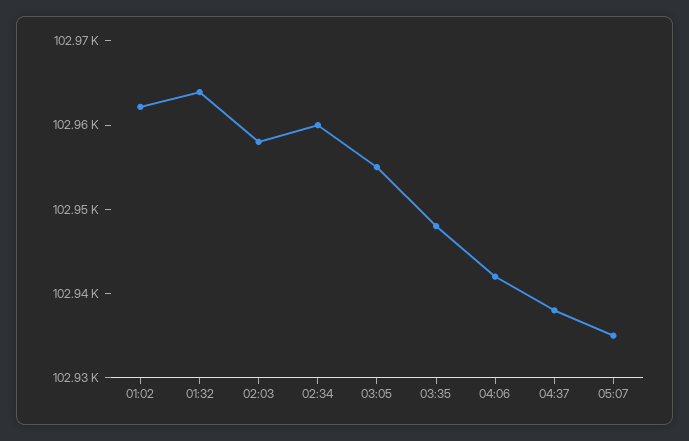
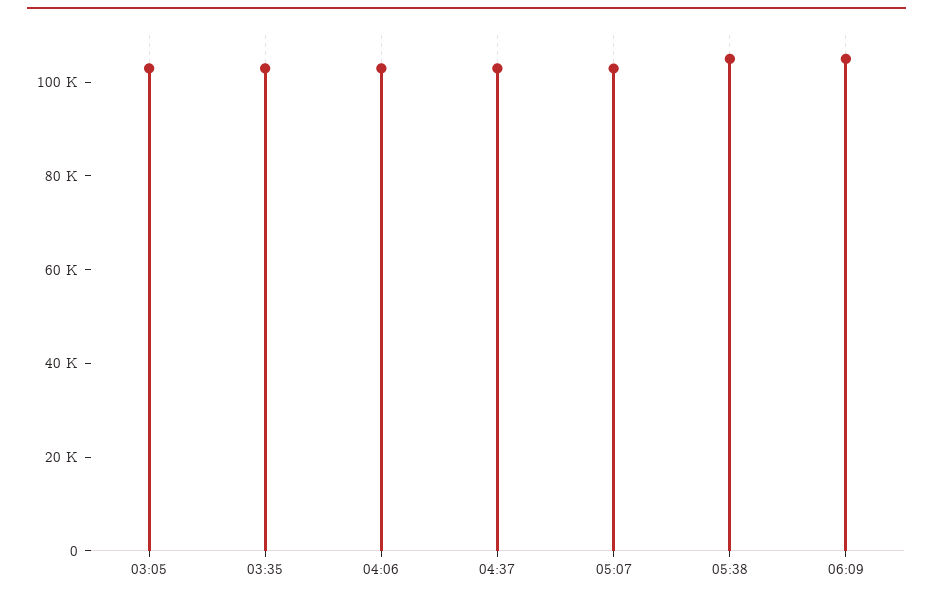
01:02: 102962 -> none
01:32: 102964 -> none
02:03: 102958 -> none
02:34: 102960 -> none
05:38: none -> 105000
06:09: none -> 105000

